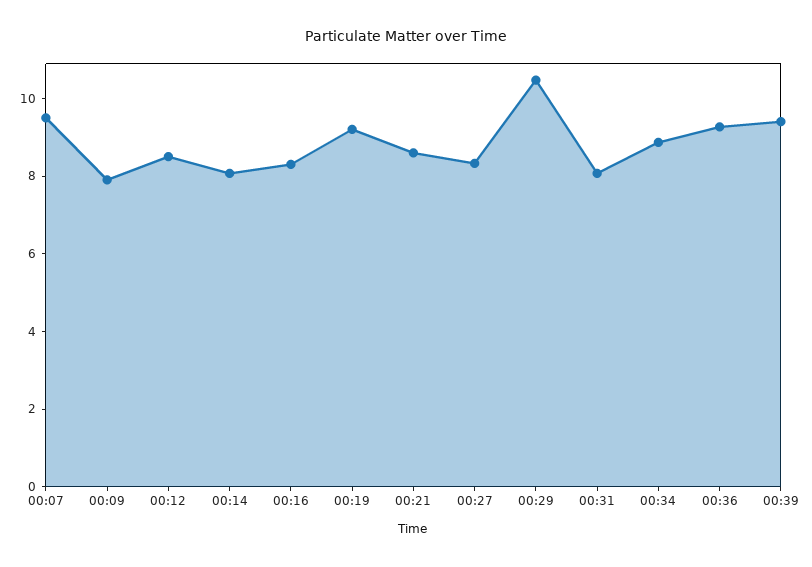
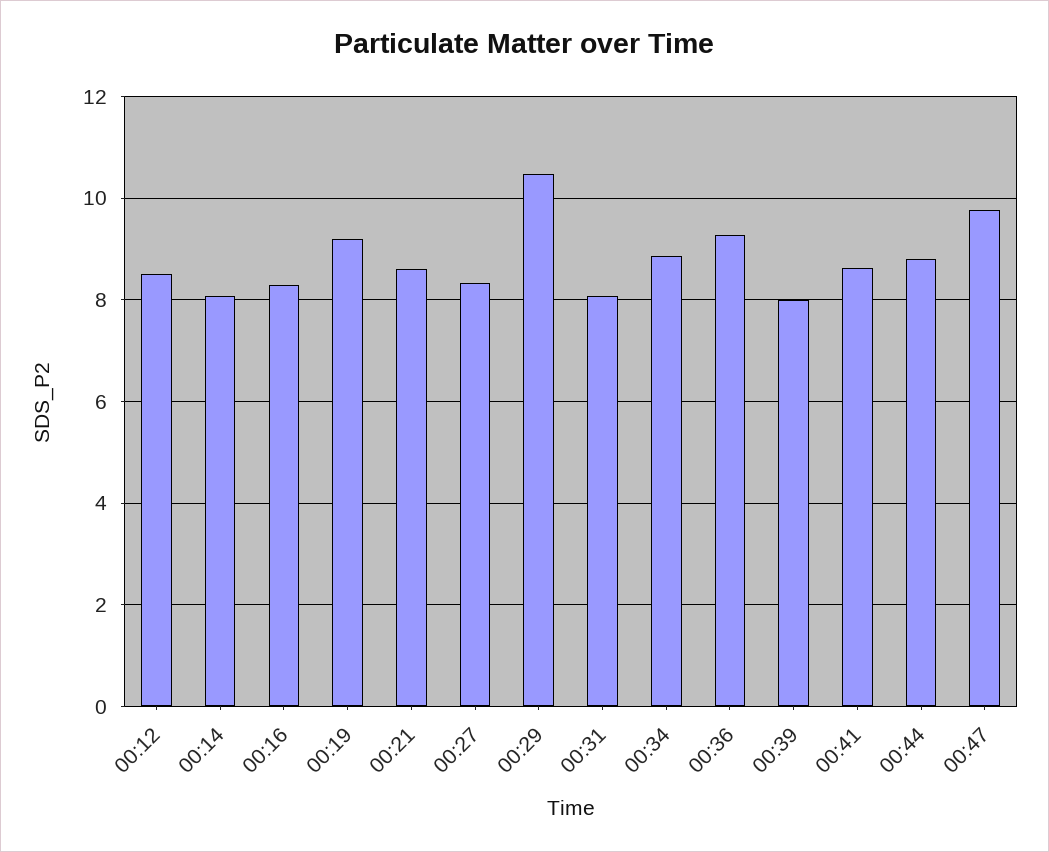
00:07: 9.5 -> none
00:09: 8 -> none
00:39: 9.5 -> 8
00:41: none -> 8.6
00:44: none -> 8.8
00:47: none -> 9.8

